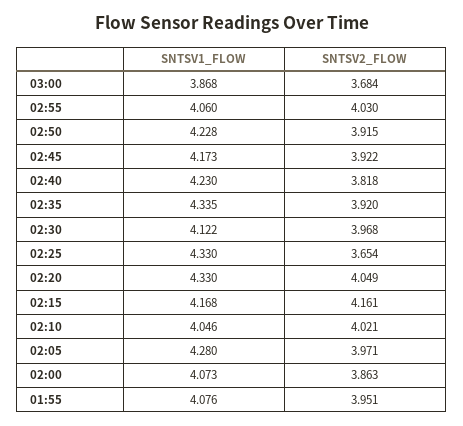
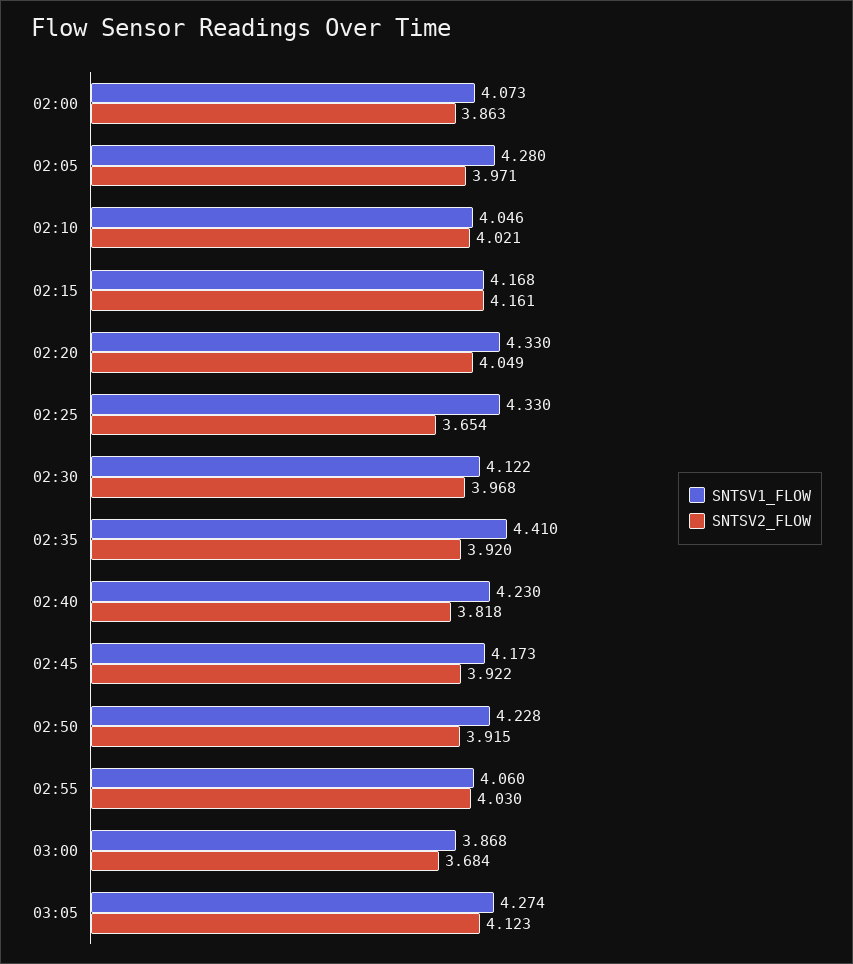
SNTSV1_FLOW, 02:35: 4.335 -> 4.41
SNTSV1_FLOW, 01:55: 4.076 -> none
SNTSV2_FLOW, 01:55: 3.951 -> none
SNTSV1_FLOW, 03:05: none -> 4.274
SNTSV2_FLOW, 03:05: none -> 4.123

